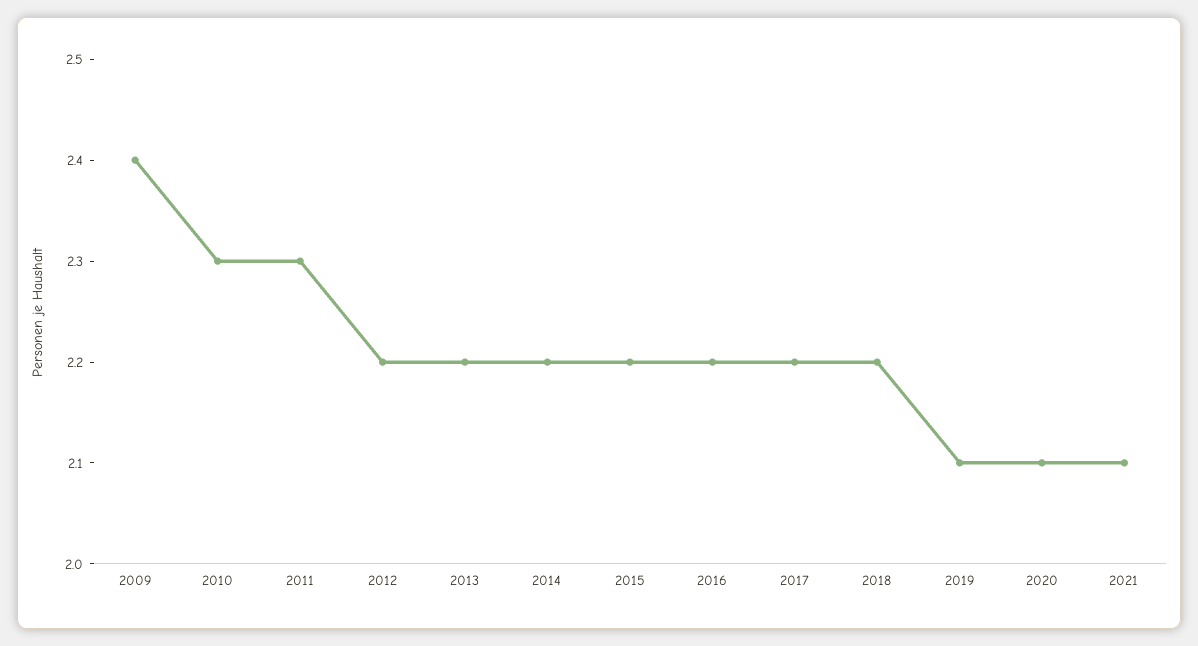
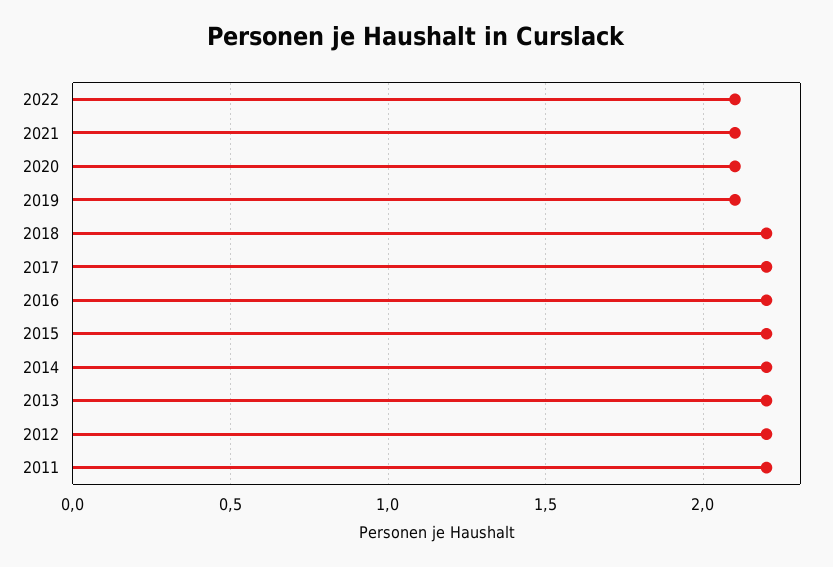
2009: 2.4 -> none
2010: 2.3 -> none
2011: 2.3 -> 2.2
2022: none -> 2.1

